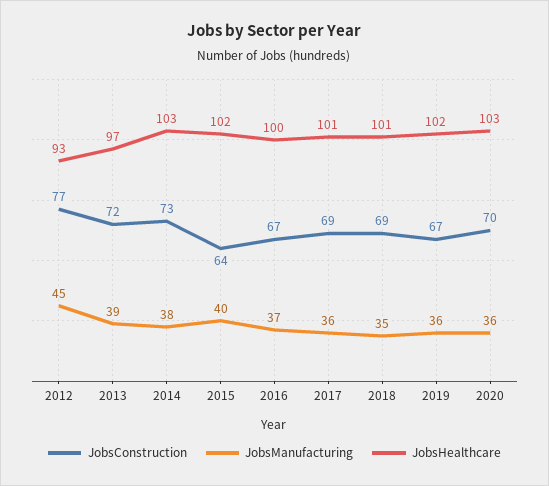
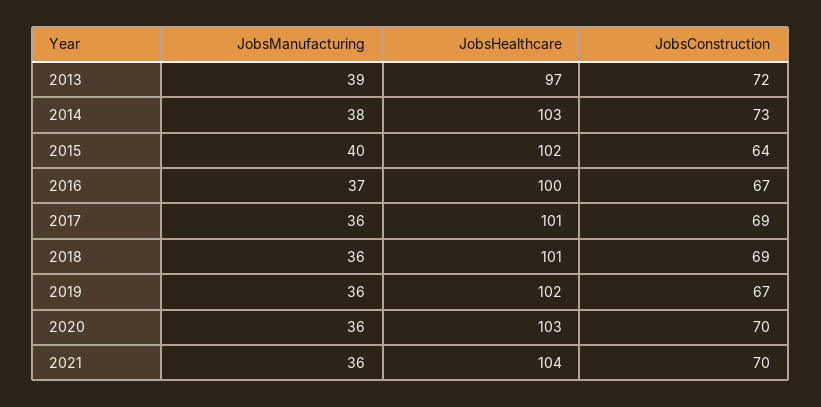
JobsConstruction, 2012: 77 -> none
JobsManufacturing, 2012: 45 -> none
JobsHealthcare, 2012: 93 -> none
JobsManufacturing, 2018: 35 -> 36
JobsManufacturing, 2021: none -> 36
JobsHealthcare, 2021: none -> 104
JobsConstruction, 2021: none -> 70

